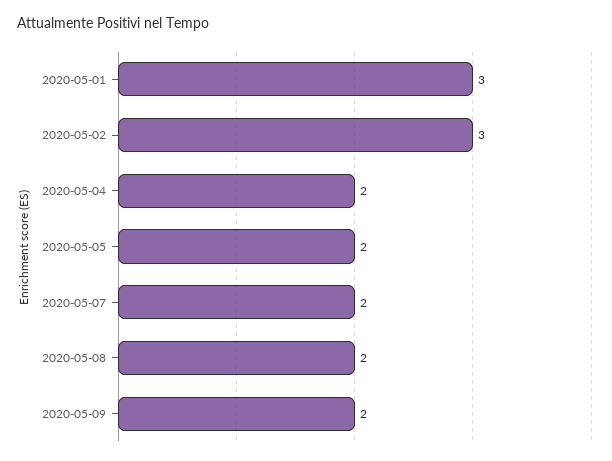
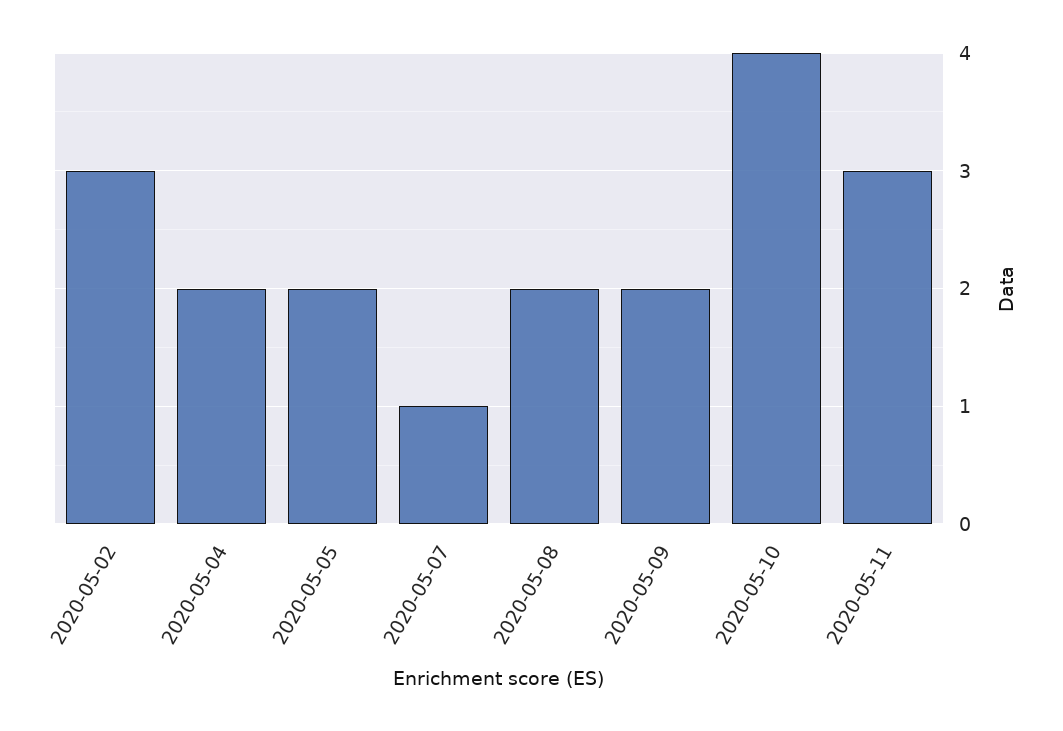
2020-05-01: 3 -> none
2020-05-07: 2 -> 1
2020-05-10: none -> 4
2020-05-11: none -> 3

